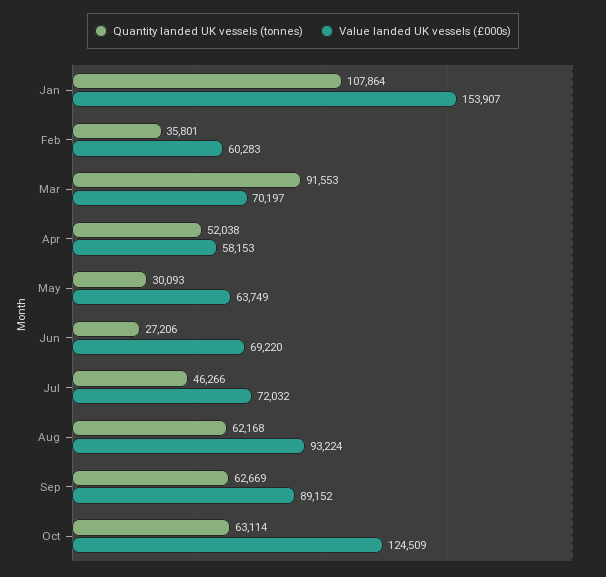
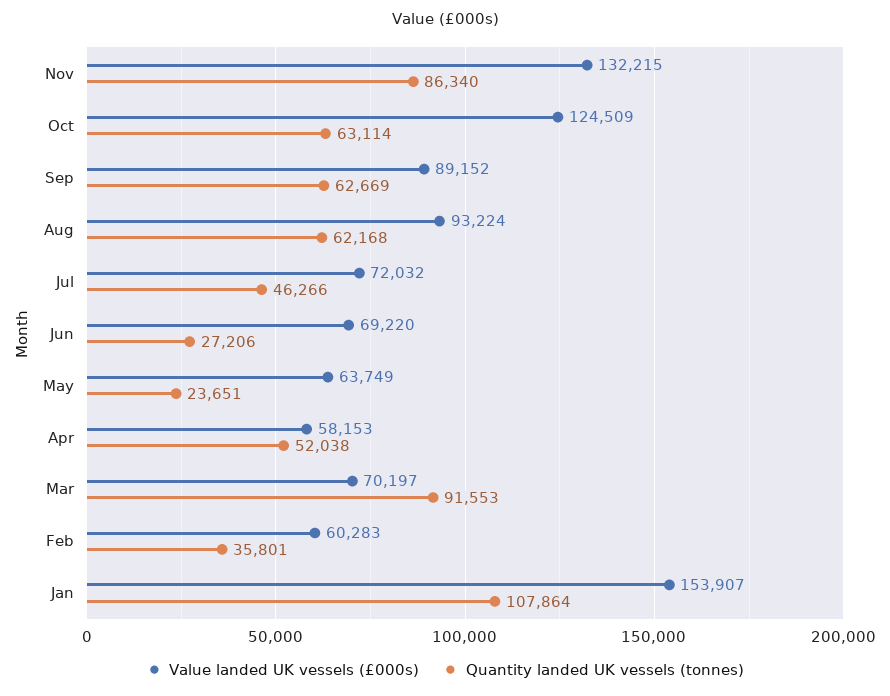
Quantity landed UK vessels (tonnes), May: 30093 -> 23651
Value landed UK vessels (£000s), Nov: none -> 132215
Quantity landed UK vessels (tonnes), Nov: none -> 86340

